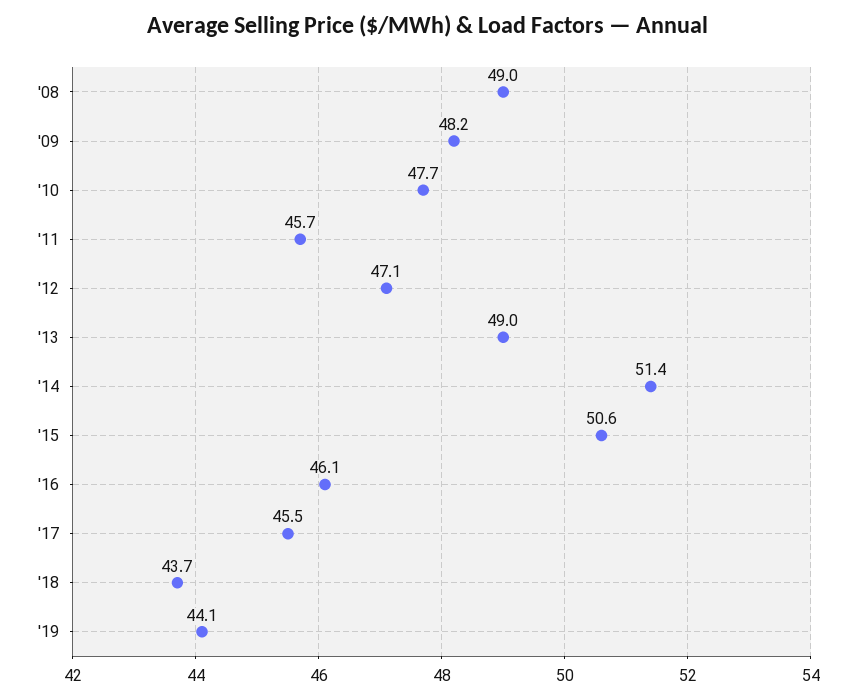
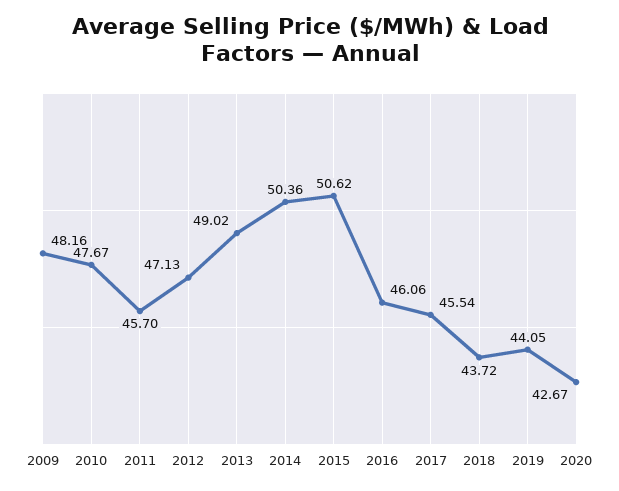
'08: 49 -> none
'14: 51.4 -> 50.36
2020: none -> 42.67

